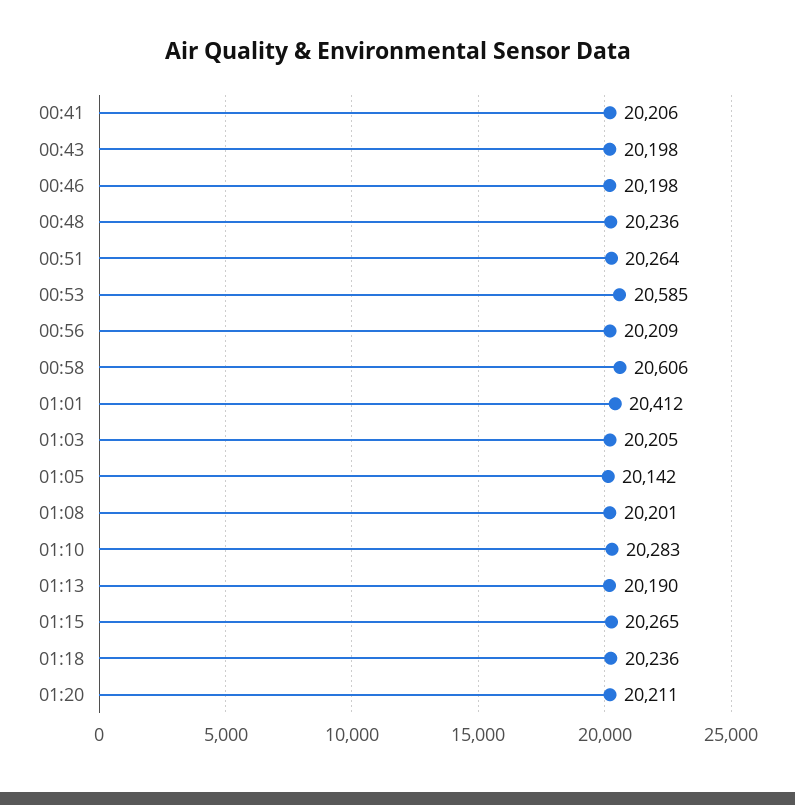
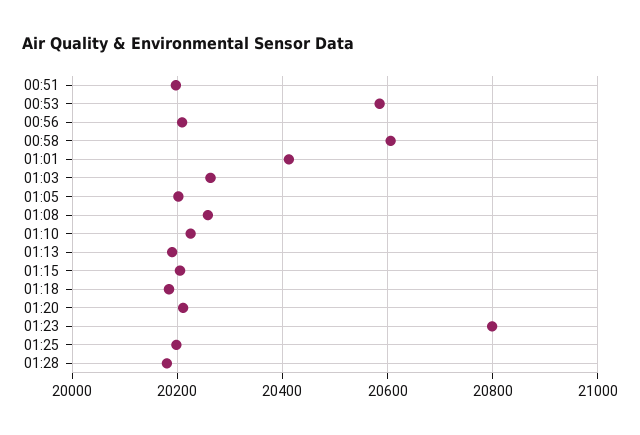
00:41: 20206 -> none
00:43: 20198 -> none
00:46: 20198 -> none
00:48: 20236 -> none
00:51: 20264 -> 20200
01:03: 20205 -> 20260
01:05: 20142 -> 20200
01:08: 20201 -> 20260
01:10: 20283 -> 20220
01:15: 20265 -> 20200
01:18: 20236 -> 20180
01:23: none -> 20800
01:25: none -> 20200
01:28: none -> 20180

